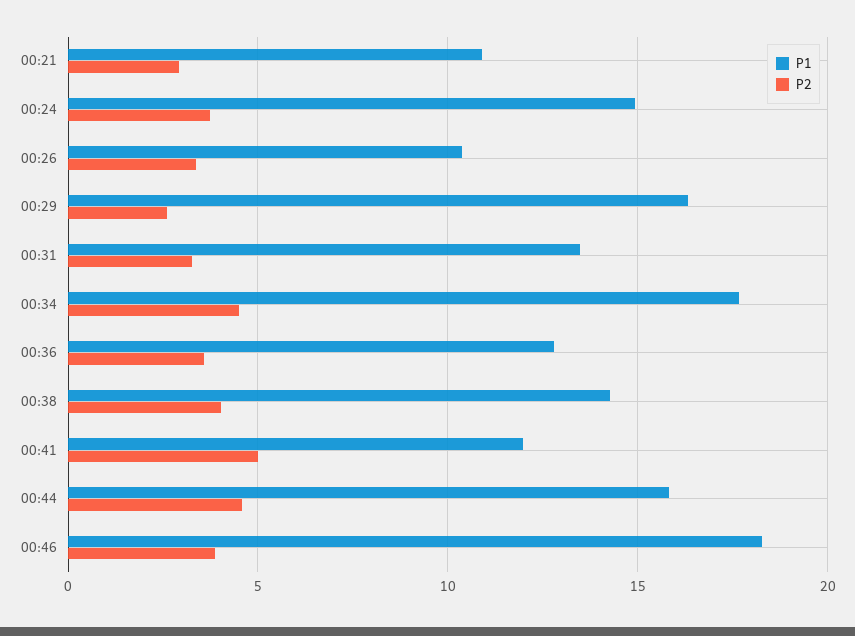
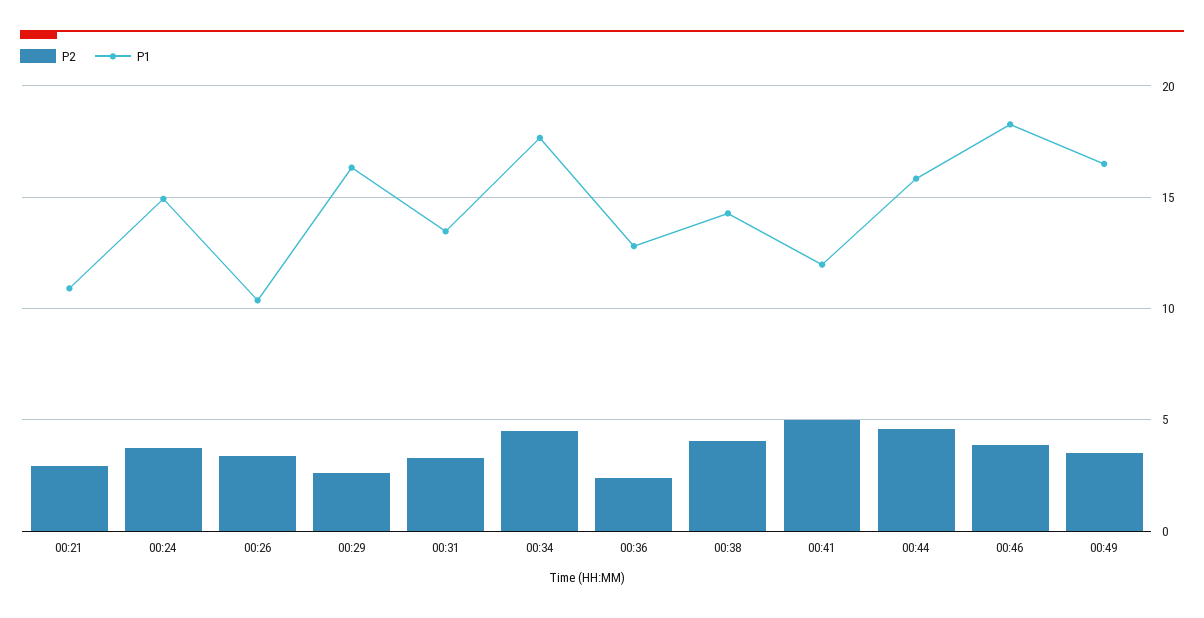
P2, 00:36: 3.5 -> 2.5
P2, 00:49: none -> 3.5
P1, 00:49: none -> 16.5

